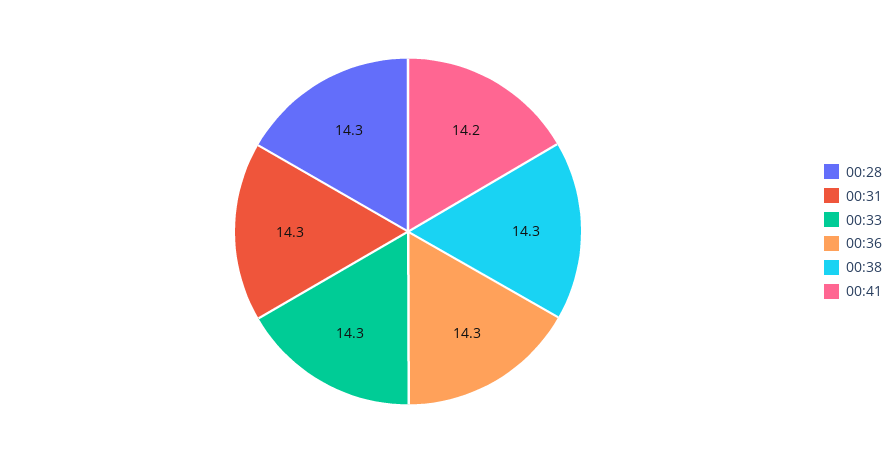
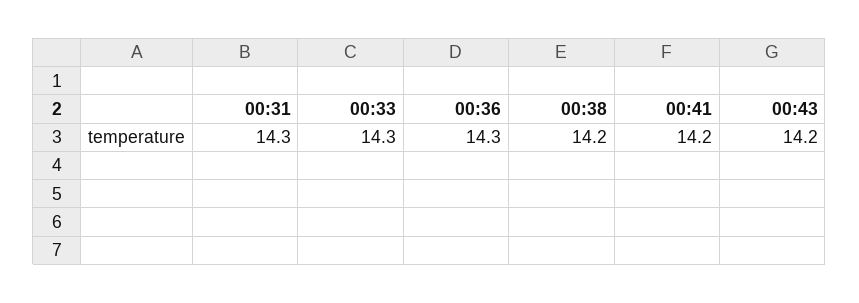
00:28: 14.3 -> none
00:38: 14.3 -> 14.2
00:43: none -> 14.2

